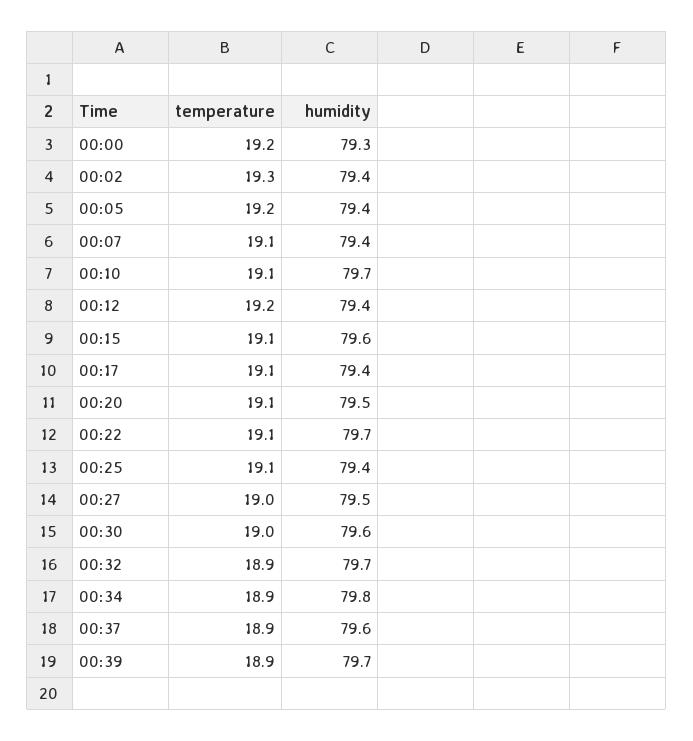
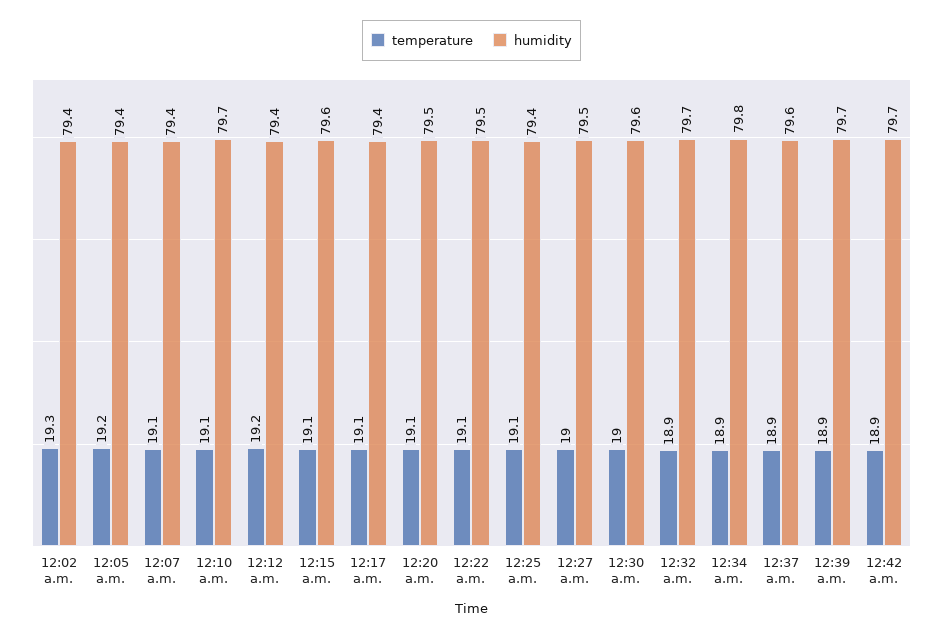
temperature, 00:00: 19.2 -> none
humidity, 00:00: 79.3 -> none
humidity, 00:22: 79.7 -> 79.5
temperature, 12:42 a.m.: none -> 18.9
humidity, 12:42 a.m.: none -> 79.7

